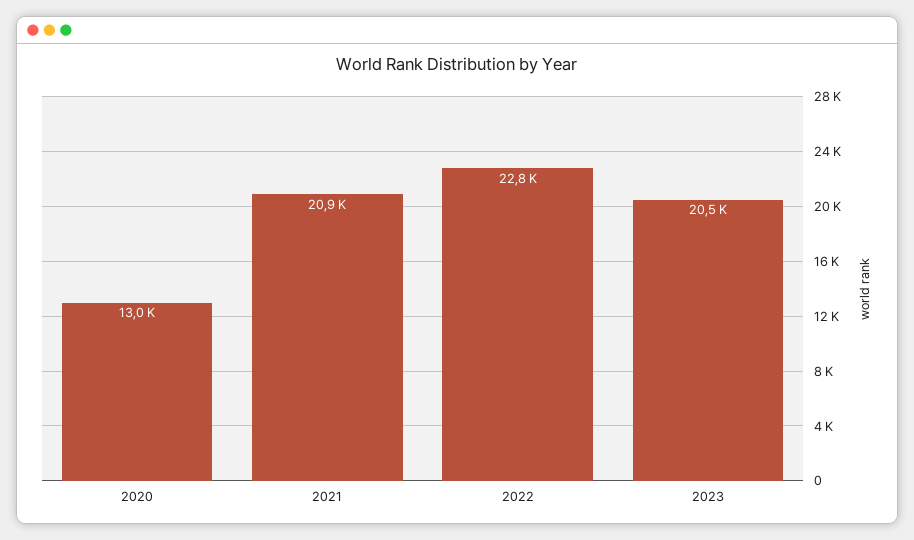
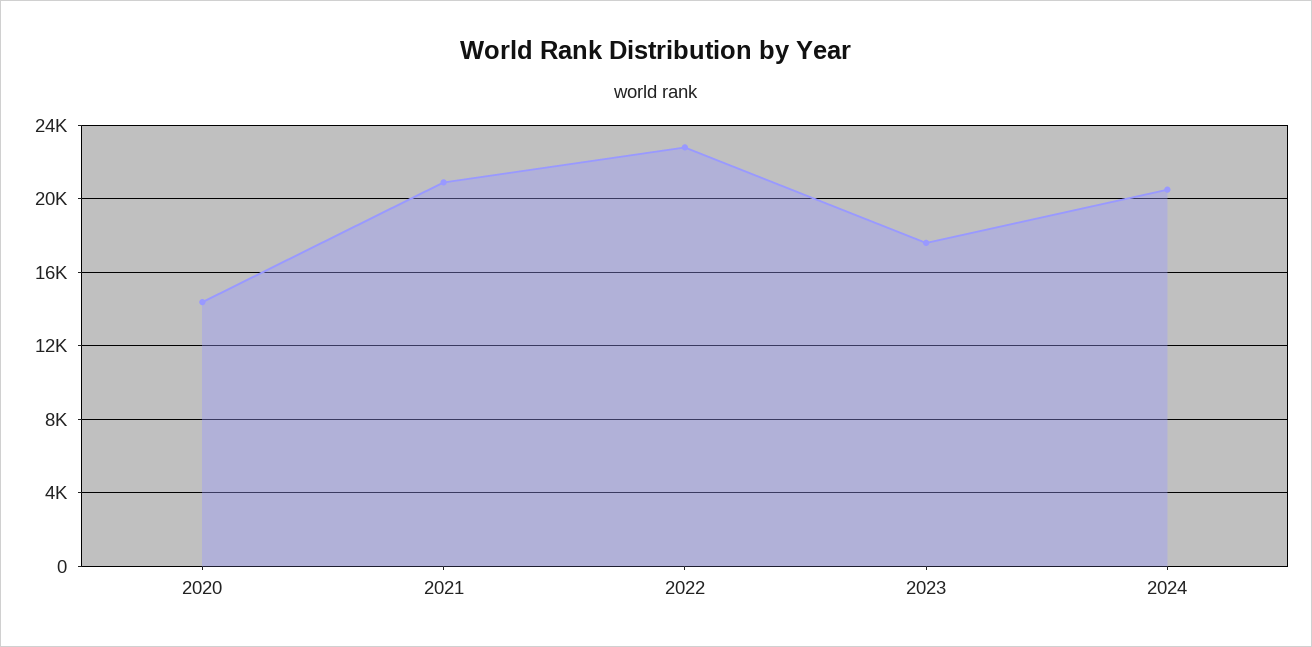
2020: 13000 -> 14500
2023: 20500 -> 17500
2024: none -> 20500

